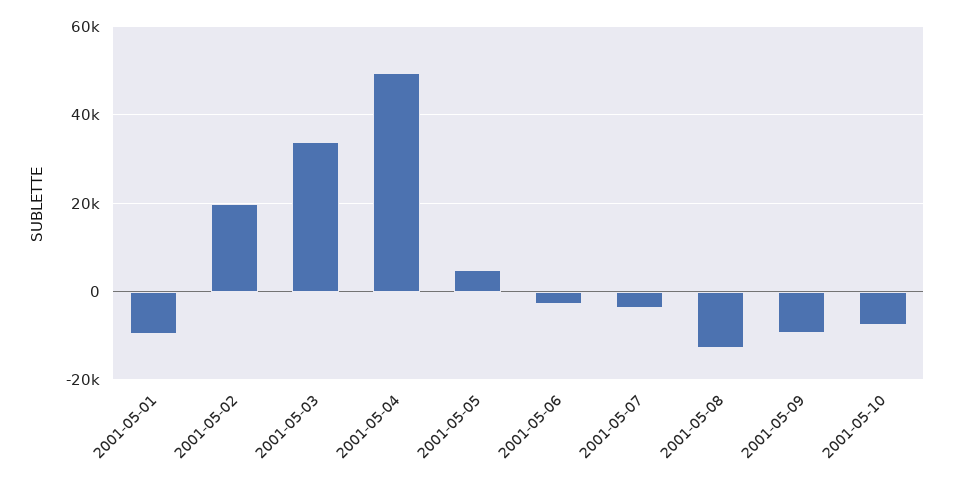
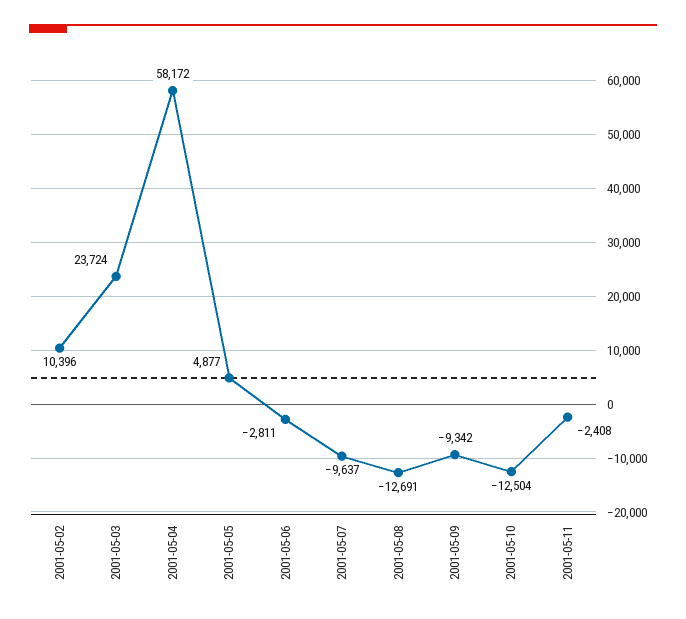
2001-05-01: -10000 -> none
2001-05-02: 20000 -> 10396
2001-05-03: 34000 -> 23724
2001-05-04: 50000 -> 58172
2001-05-07: -4000 -> -9637
2001-05-10: -8000 -> -12504
2001-05-11: none -> -2408

